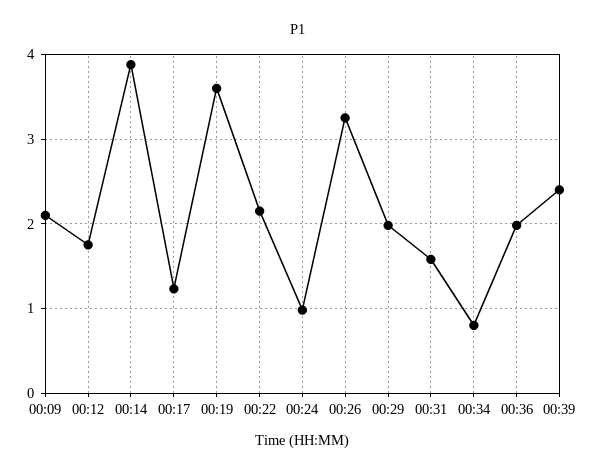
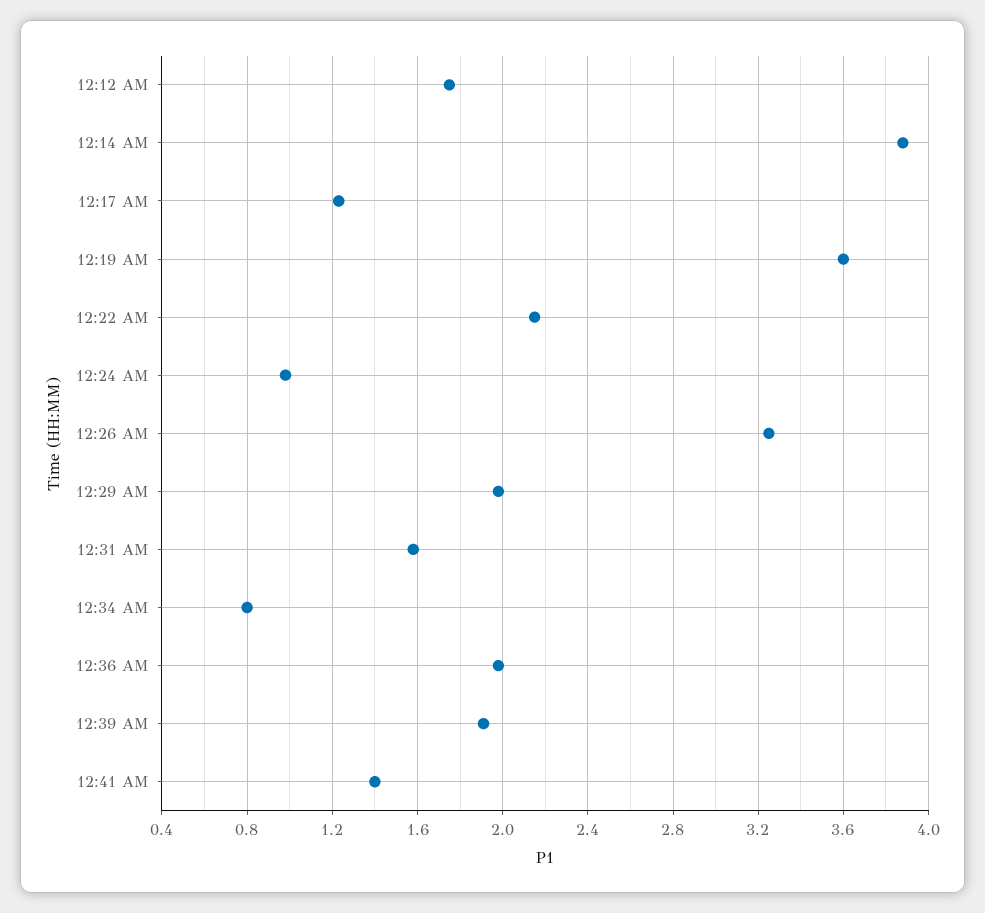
00:09: 2.1 -> none
00:39: 2.4 -> 1.9
12:41 AM: none -> 1.4

